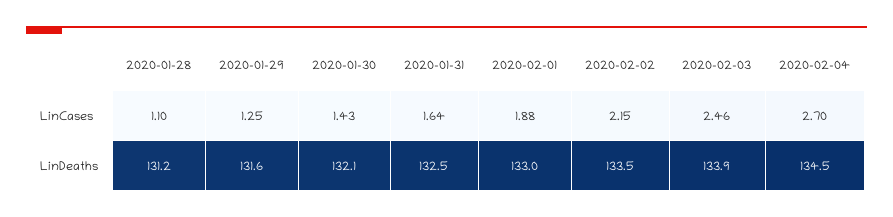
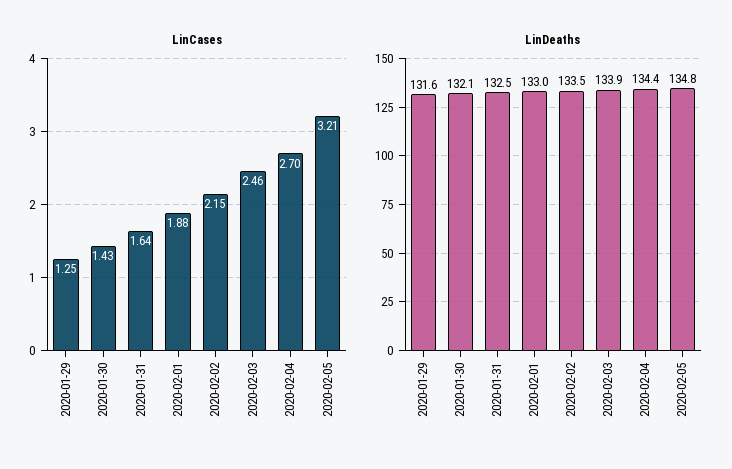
LinCases, 2020-01-28: 1.1 -> none
LinDeaths, 2020-01-28: 131.2 -> none
LinDeaths, 2020-02-04: 134.5 -> 134.4
LinCases, 2020-02-05: none -> 3.21
LinDeaths, 2020-02-05: none -> 134.8

